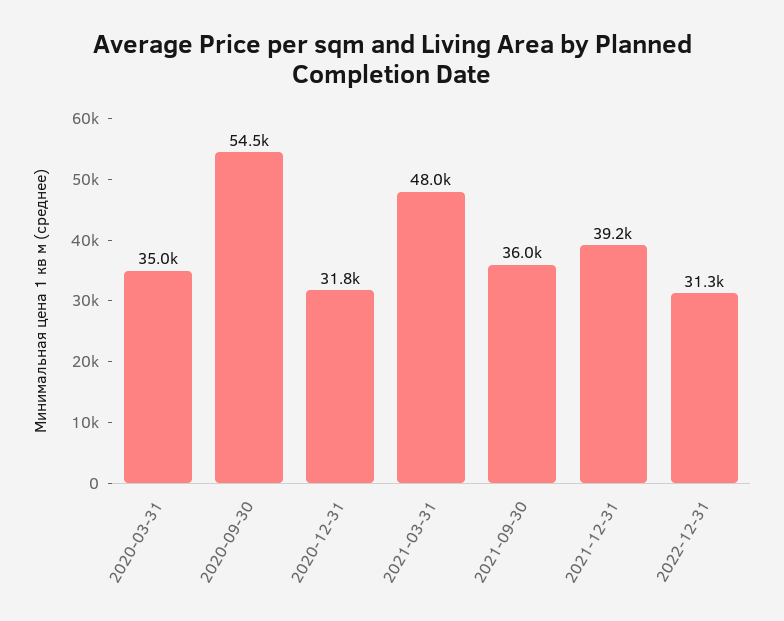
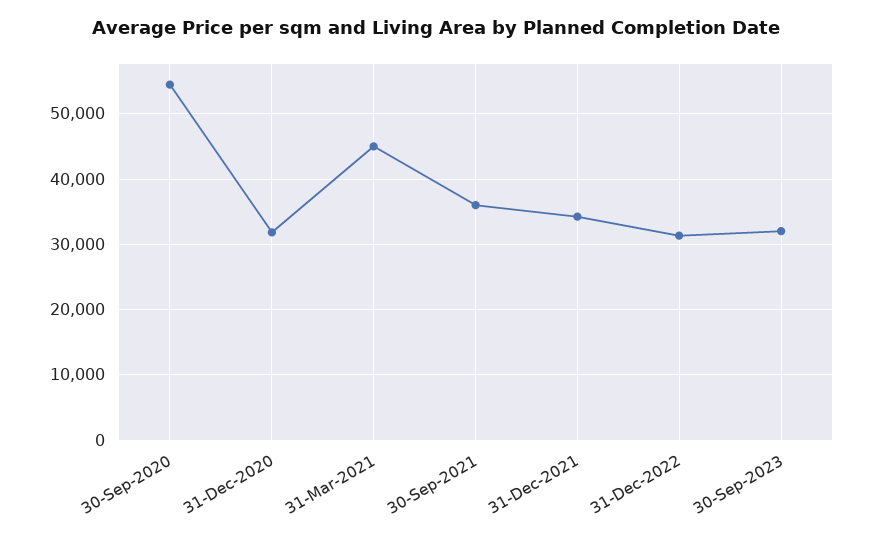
2020-03-31: 35000 -> none
2021-03-31: 48000 -> 45000
2021-12-31: 39200 -> 34000
30-Sep-2023: none -> 32000

